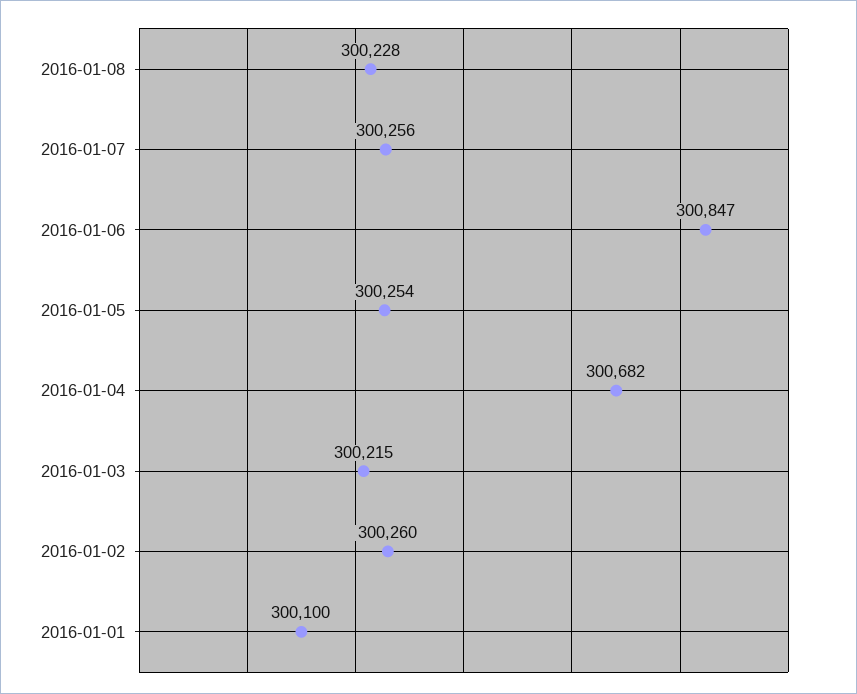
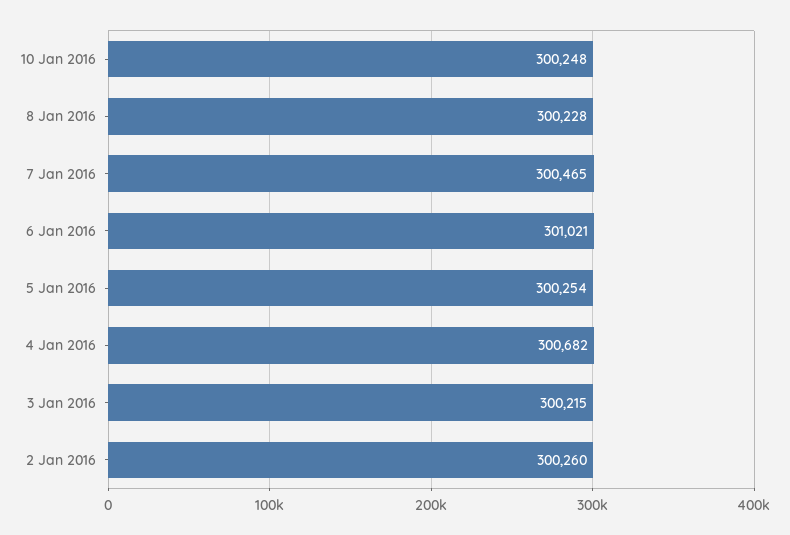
2016-01-07: 300256 -> 300465
2016-01-06: 300847 -> 301021
2016-01-01: 300100 -> none
10 Jan 2016: none -> 300248

